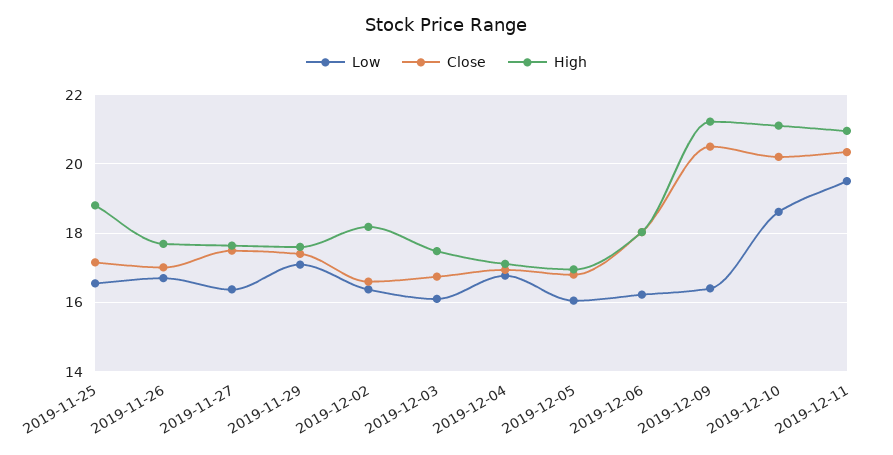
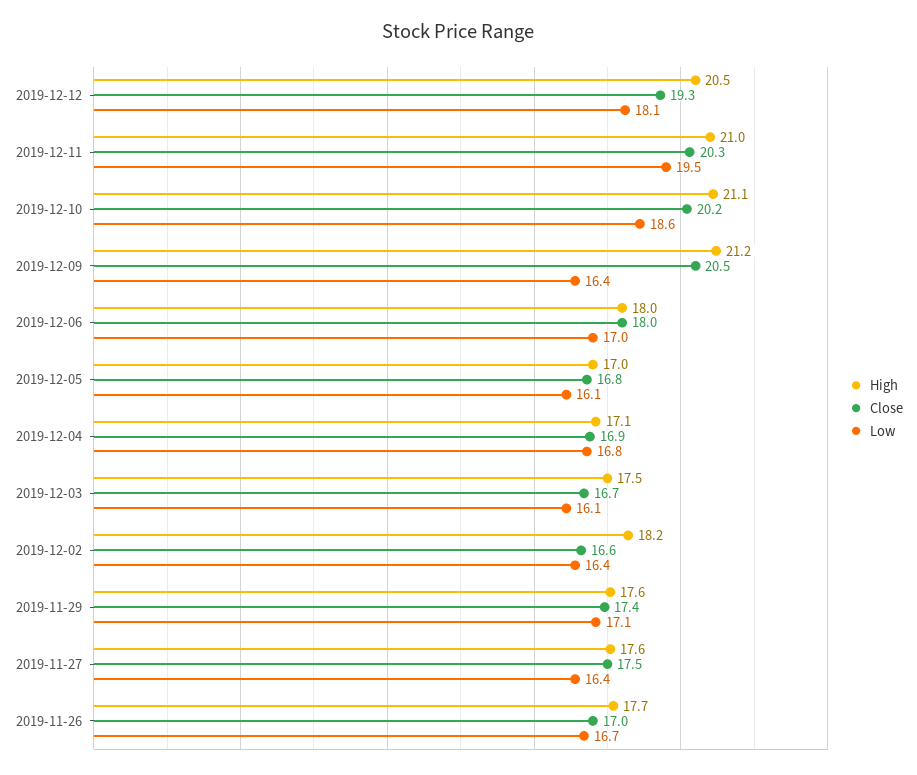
Low, 2019-11-25: 16.6 -> none
Close, 2019-11-25: 17.2 -> none
High, 2019-11-25: 18.8 -> none
Low, 2019-12-06: 16.2 -> 17
High, 2019-12-12: none -> 20.5
Close, 2019-12-12: none -> 19.3
Low, 2019-12-12: none -> 18.1

